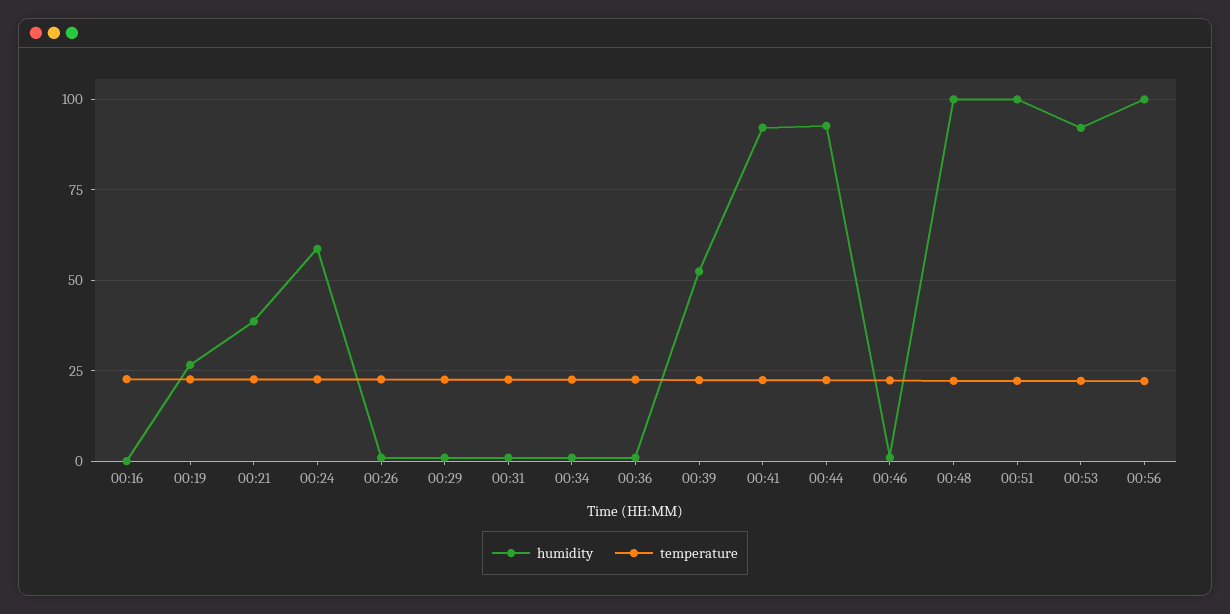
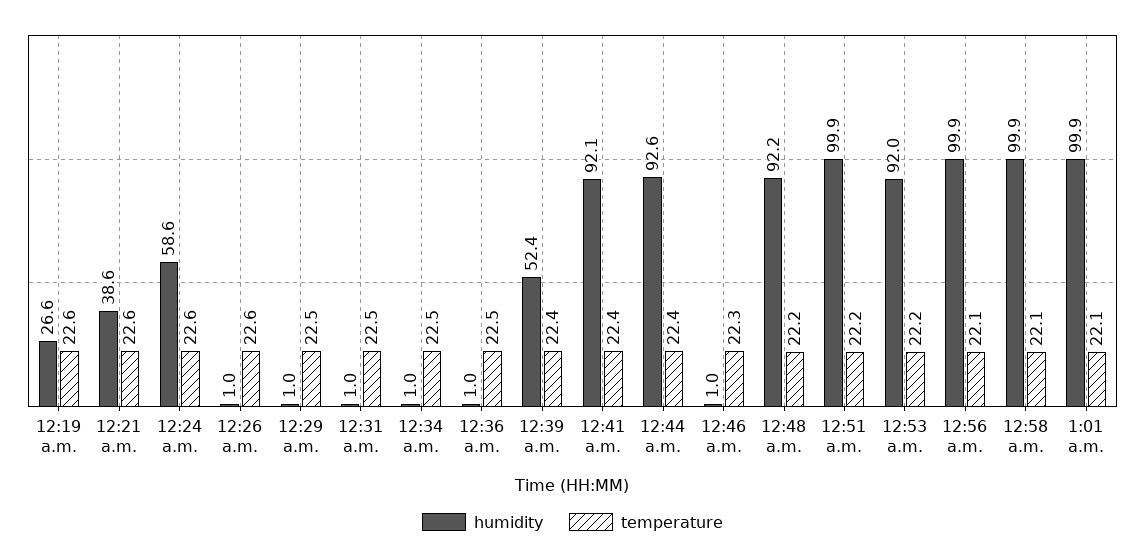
humidity, 00:16: 0 -> none
temperature, 00:16: 22.5 -> none
humidity, 00:48: 100 -> 92.2
humidity, 12:58 a.m.: none -> 99.9
temperature, 12:58 a.m.: none -> 22.1
humidity, 1:01 a.m.: none -> 99.9
temperature, 1:01 a.m.: none -> 22.1

